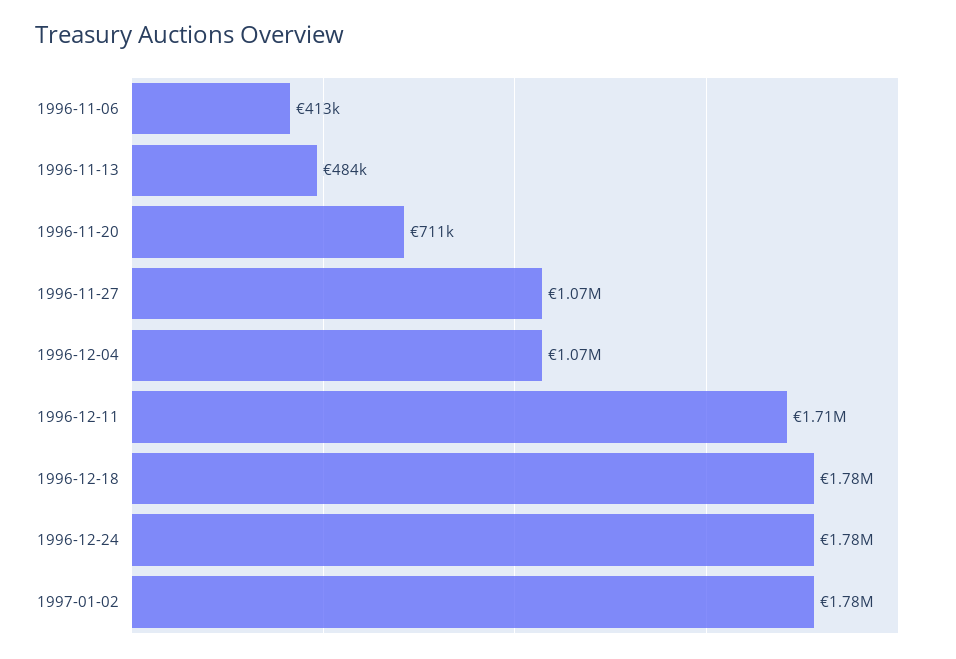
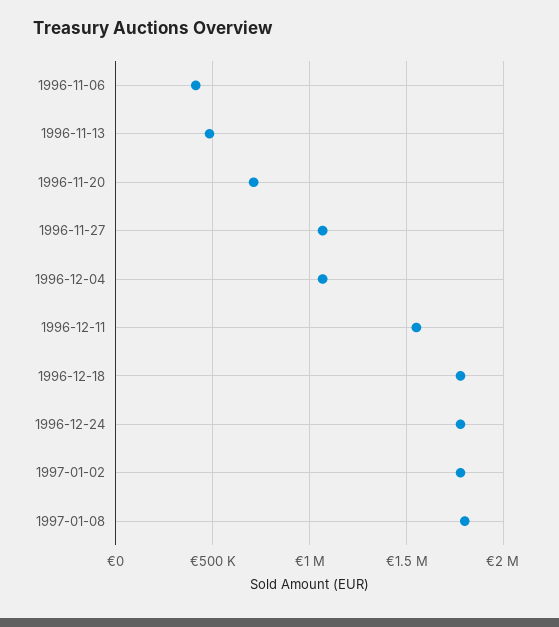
1996-12-11: 1710000 -> 1550000
1997-01-08: none -> 1800000

